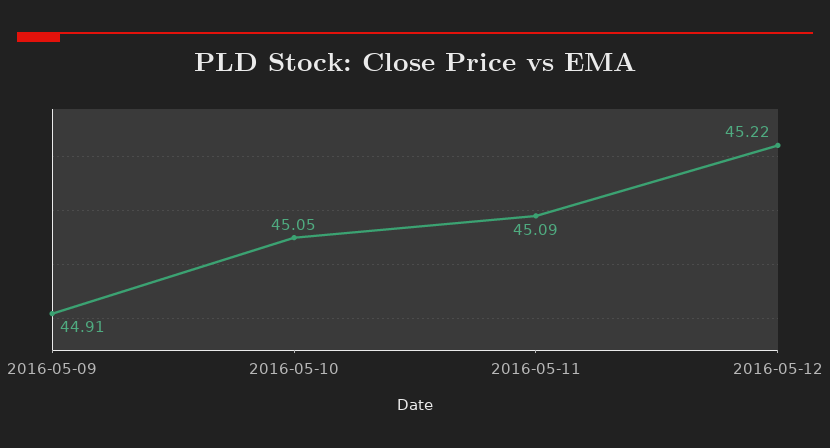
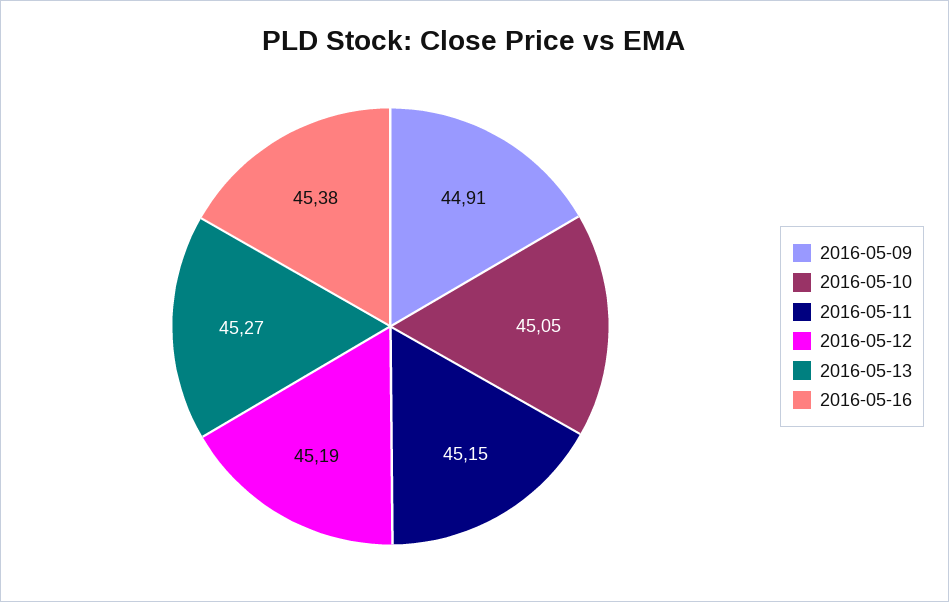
2016-05-11: 45.09 -> 45.15
2016-05-12: 45.22 -> 45.19
2016-05-13: none -> 45.27
2016-05-16: none -> 45.38

